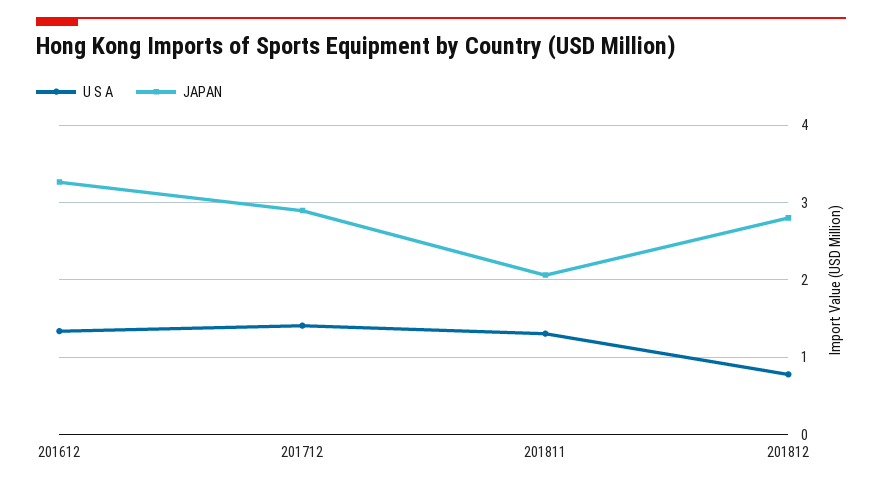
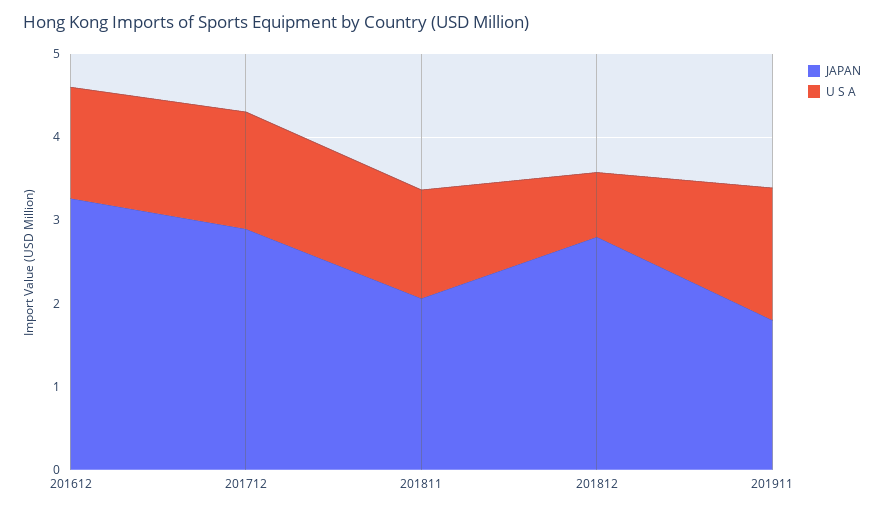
JAPAN, 201911: none -> 1.8
U S A, 201911: none -> 1.6

